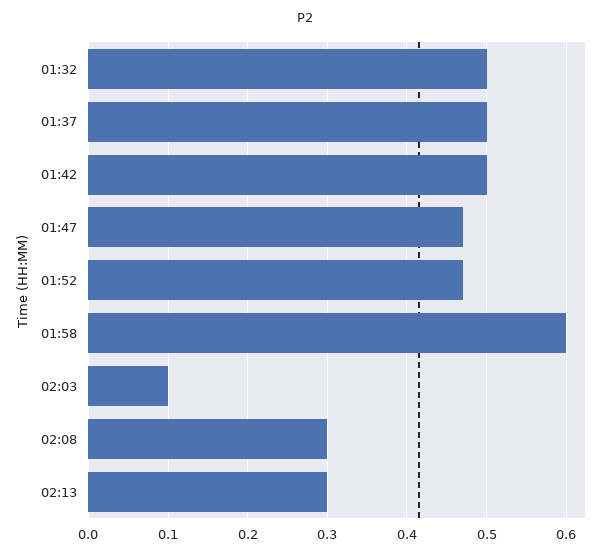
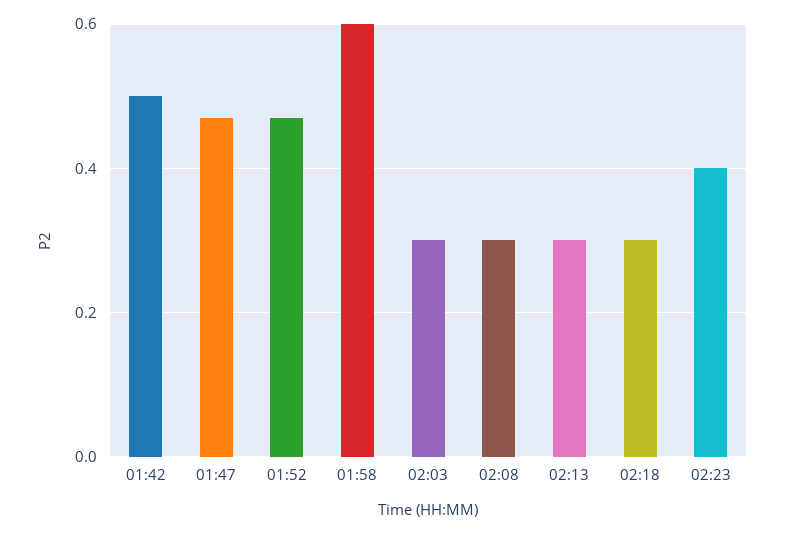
01:32: 0.5 -> none
01:37: 0.5 -> none
02:03: 0.1 -> 0.3
02:18: none -> 0.3
02:23: none -> 0.4

